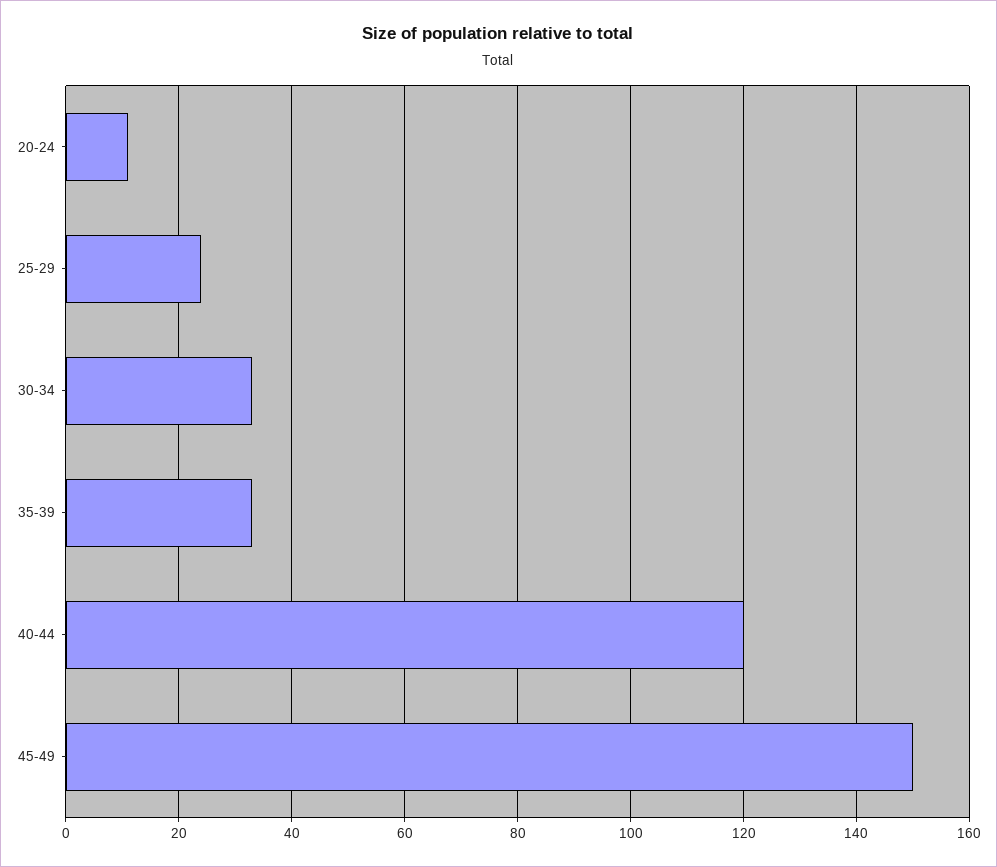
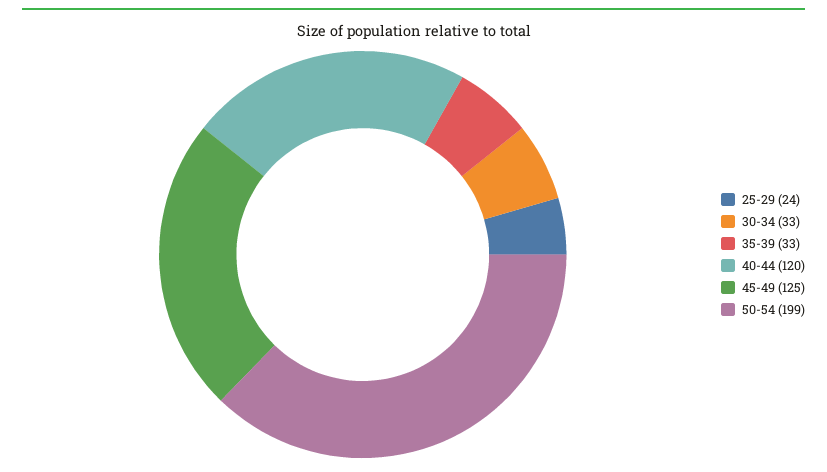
20-24: 10 -> none
45-49: 150 -> 125
50-54: none -> 199

